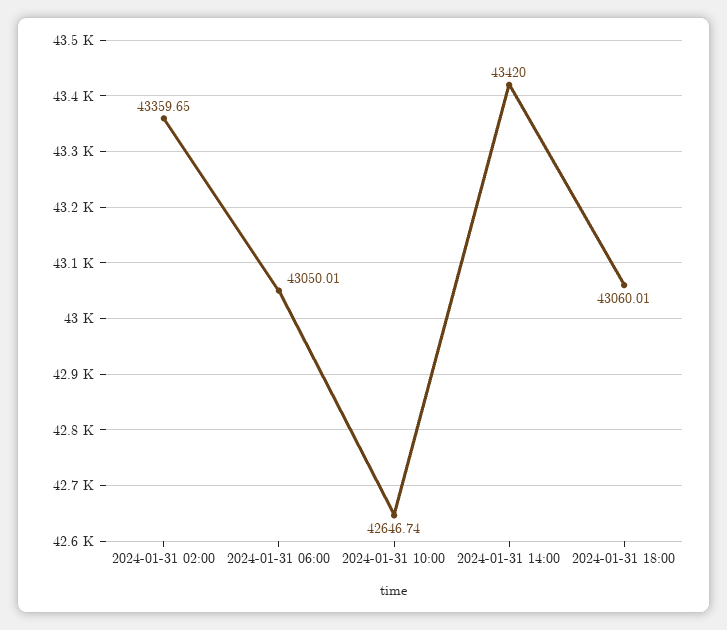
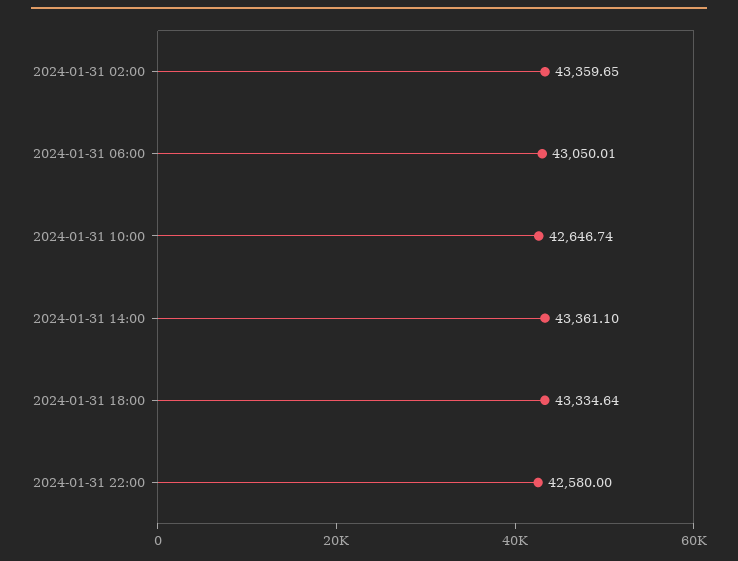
2024-01-31 14:00: 43420 -> 43361.1
2024-01-31 18:00: 43060.01 -> 43334.64
2024-01-31 22:00: none -> 42580

